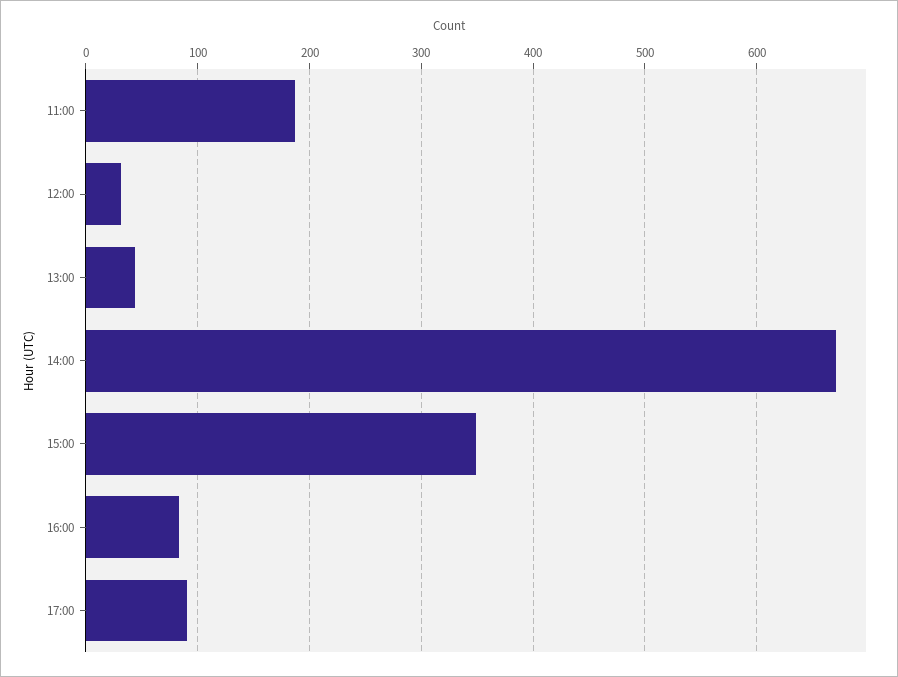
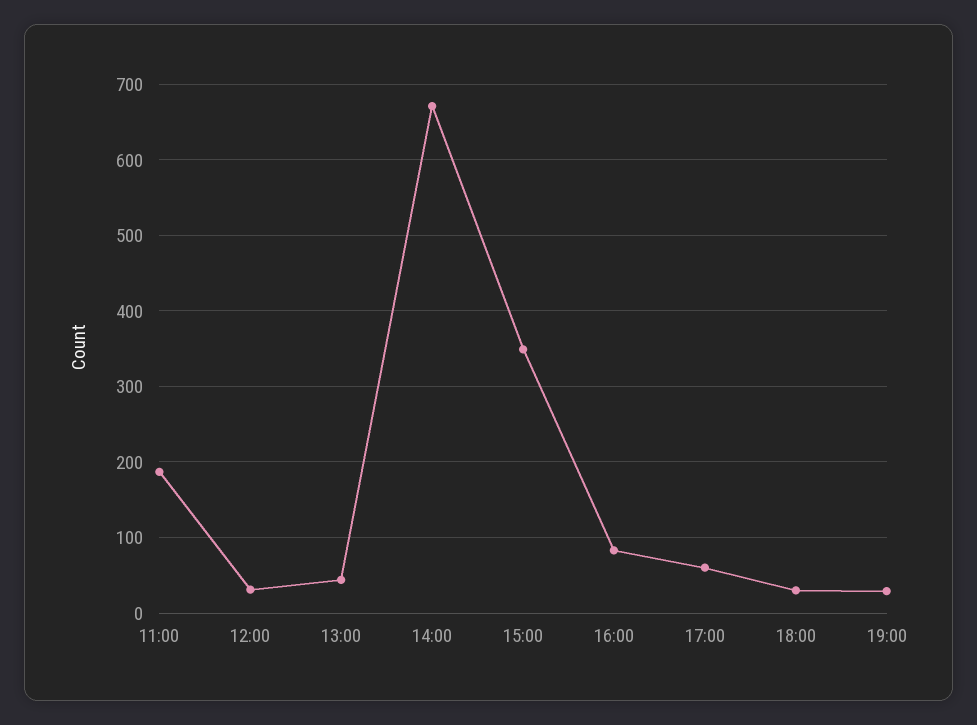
17:00: 90 -> 60
18:00: none -> 30
19:00: none -> 30

